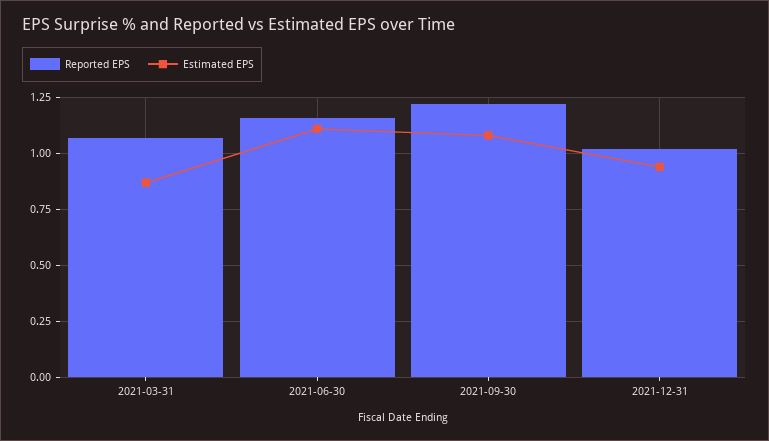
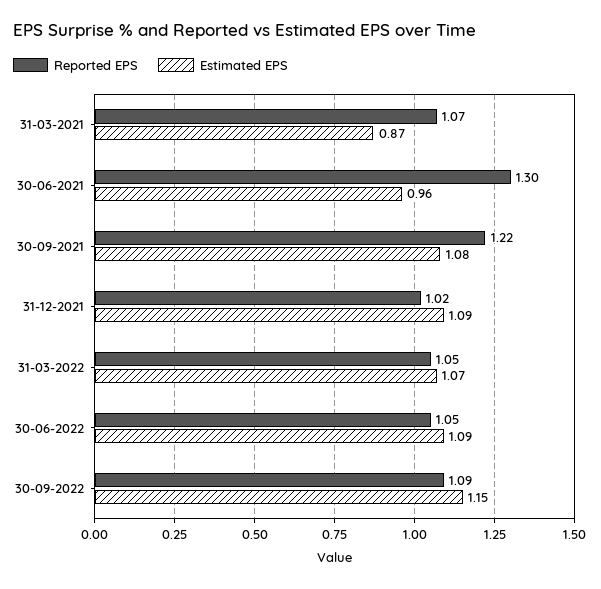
Reported EPS, 2021-06-30: 1.15 -> 1.3
Estimated EPS, 2021-06-30: 1.1 -> 0.96
Estimated EPS, 2021-12-31: 0.95 -> 1.09
Reported EPS, 31-03-2022: none -> 1.05
Estimated EPS, 31-03-2022: none -> 1.07
Reported EPS, 30-06-2022: none -> 1.05
Estimated EPS, 30-06-2022: none -> 1.09
Reported EPS, 30-09-2022: none -> 1.09
Estimated EPS, 30-09-2022: none -> 1.15

